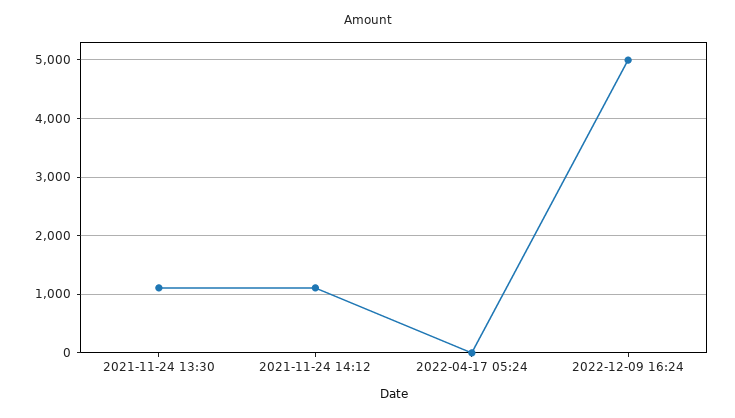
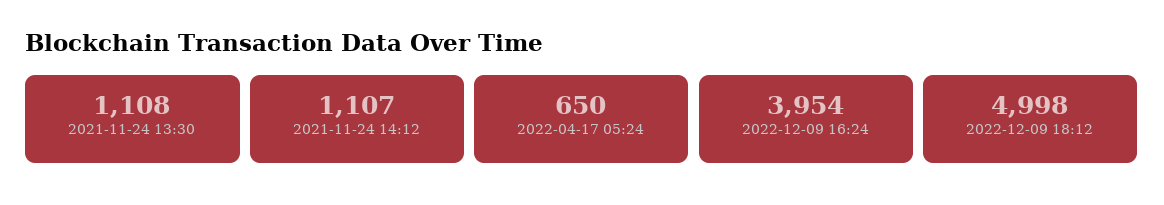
2022-04-17 05:24: 0 -> 650
2022-12-09 16:24: 5000 -> 3954
2022-12-09 18:12: none -> 4998

